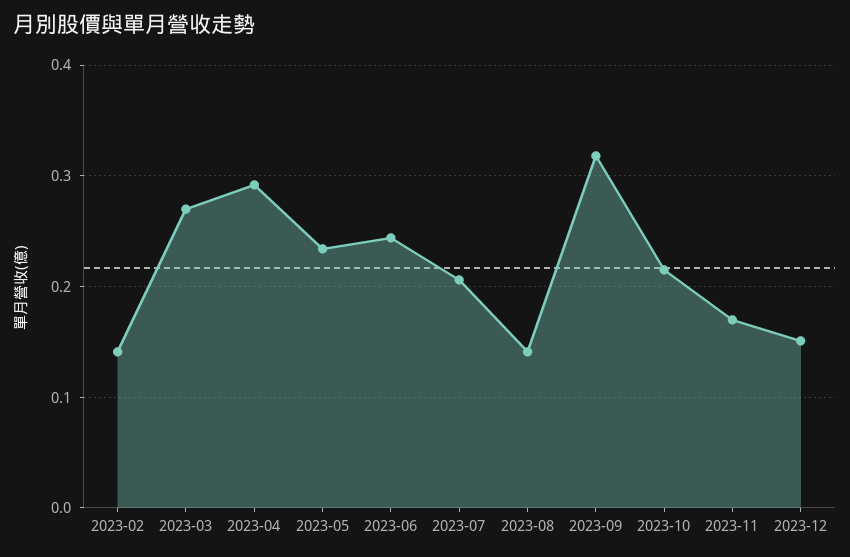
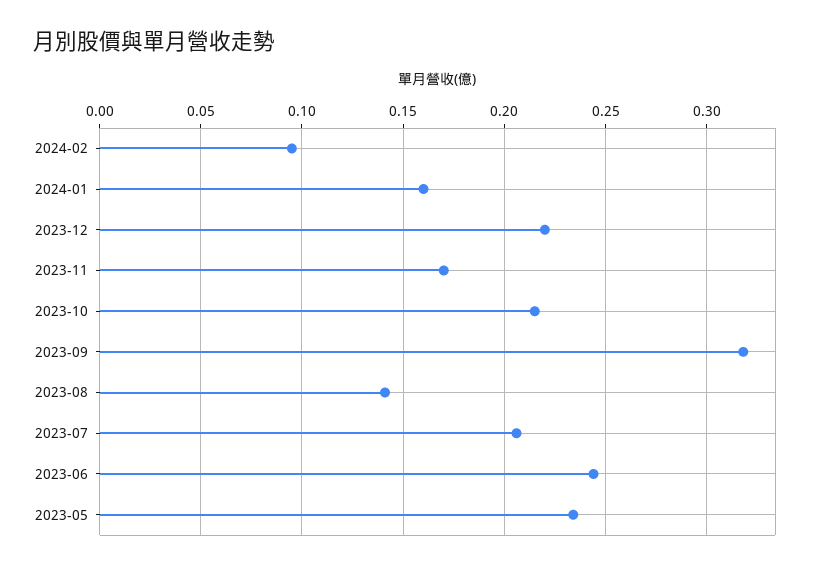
2023-02: 0.14 -> none
2023-03: 0.27 -> none
2023-04: 0.29 -> none
2023-12: 0.15 -> 0.22
2024-02: none -> 0.095
2024-01: none -> 0.16

